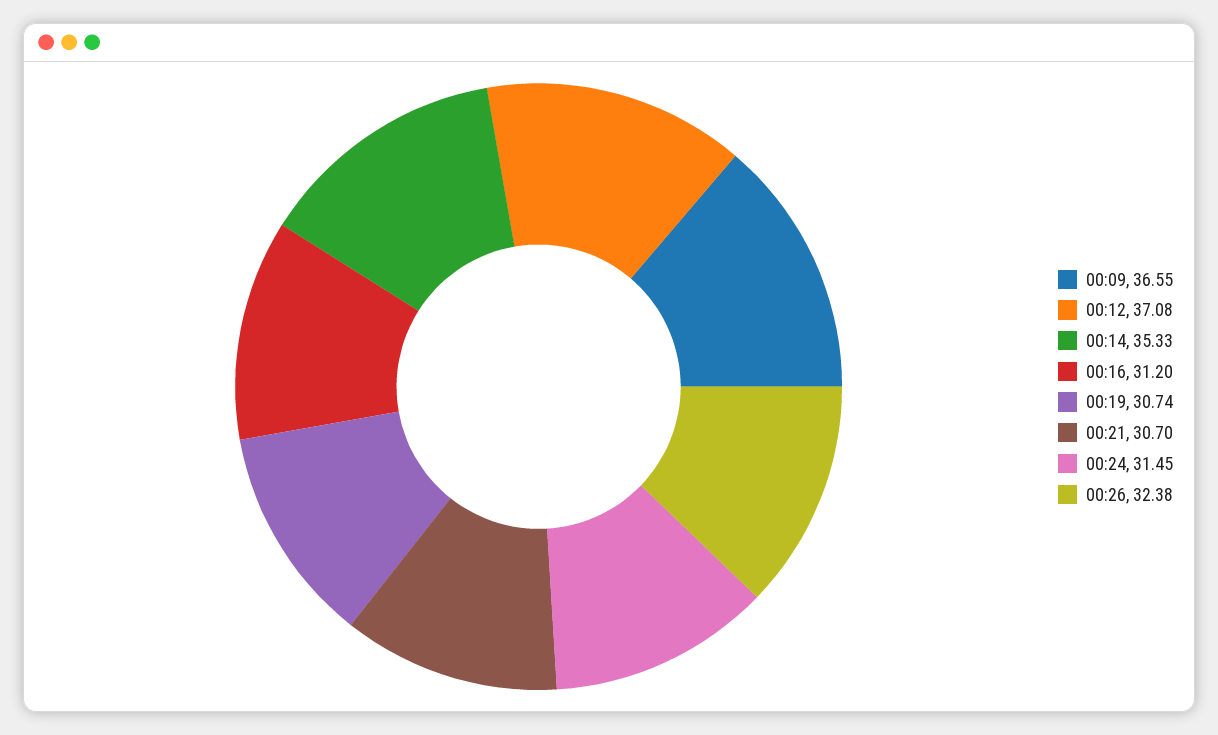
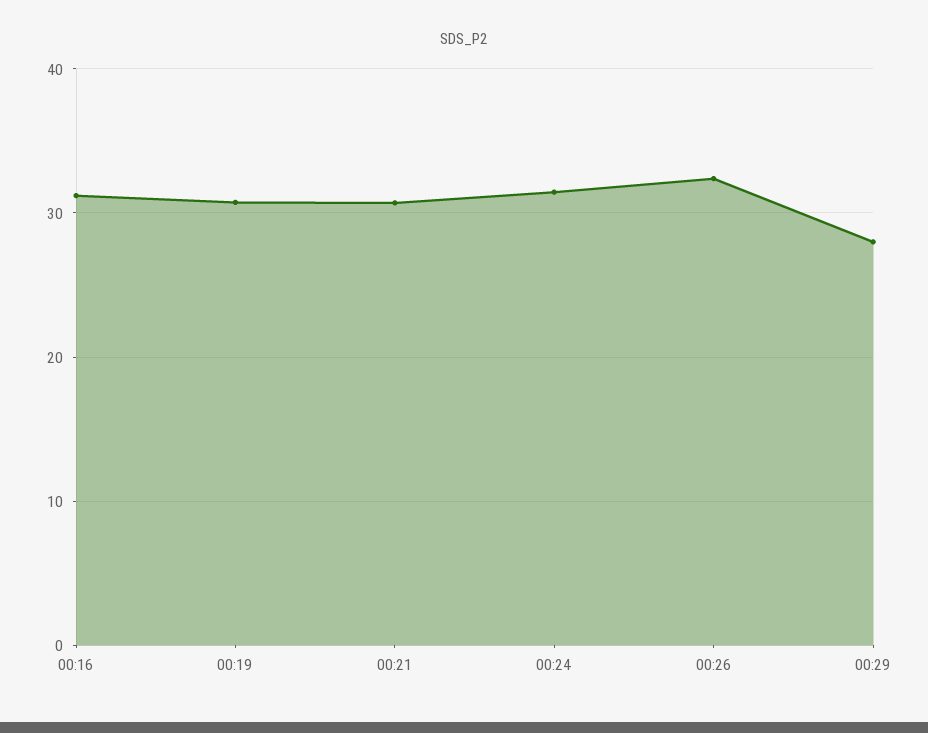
00:09: 36.55 -> none
00:12: 37.08 -> none
00:14: 35.33 -> none
00:29: none -> 28

